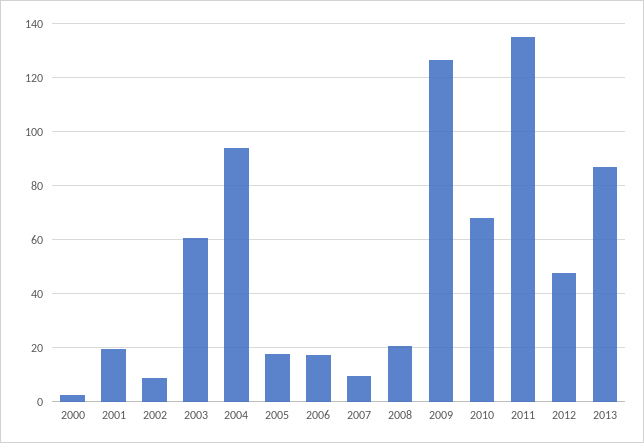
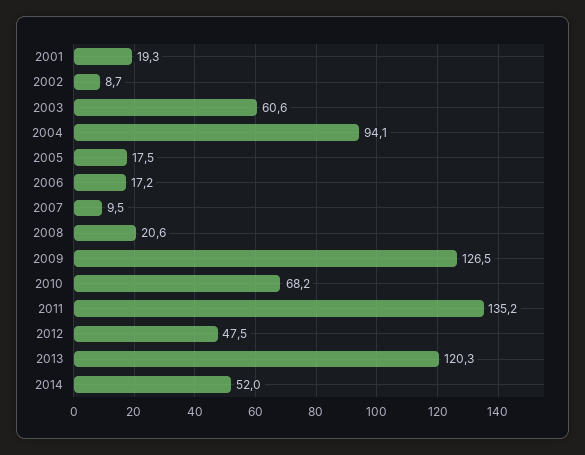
2000: 2.5 -> none
2013: 87.5 -> 120.3
2014: none -> 52

